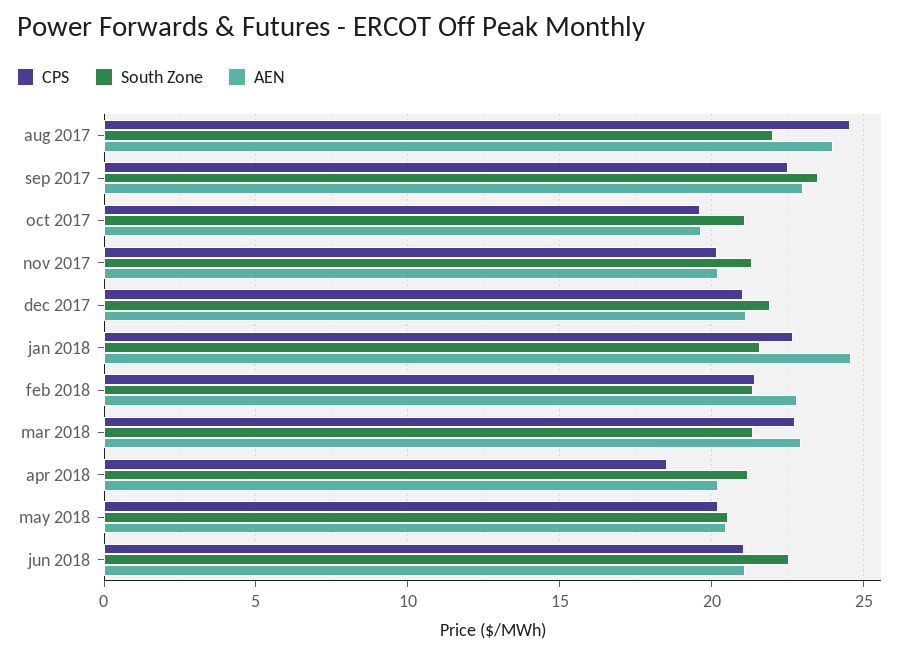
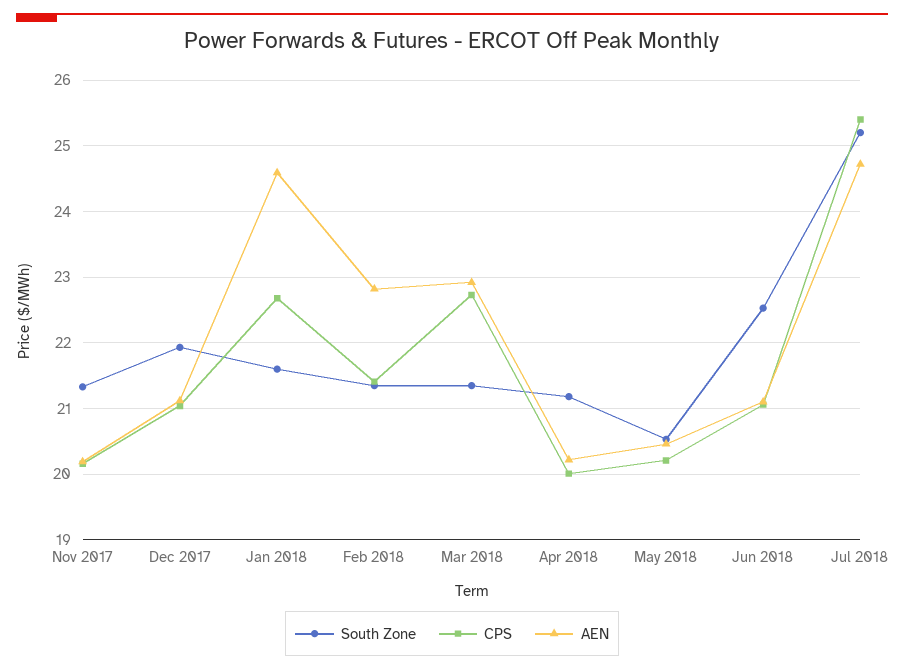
CPS, aug 2017: 24.5 -> none
South Zone, aug 2017: 22 -> none
AEN, aug 2017: 24 -> none
CPS, sep 2017: 22.5 -> none
South Zone, sep 2017: 23.5 -> none
AEN, sep 2017: 23 -> none
CPS, oct 2017: 19.5 -> none
South Zone, oct 2017: 21 -> none
AEN, oct 2017: 19.5 -> none
CPS, apr 2018: 18.5 -> 20
South Zone, Jul 2018: none -> 25.2
CPS, Jul 2018: none -> 25.4
AEN, Jul 2018: none -> 24.7

